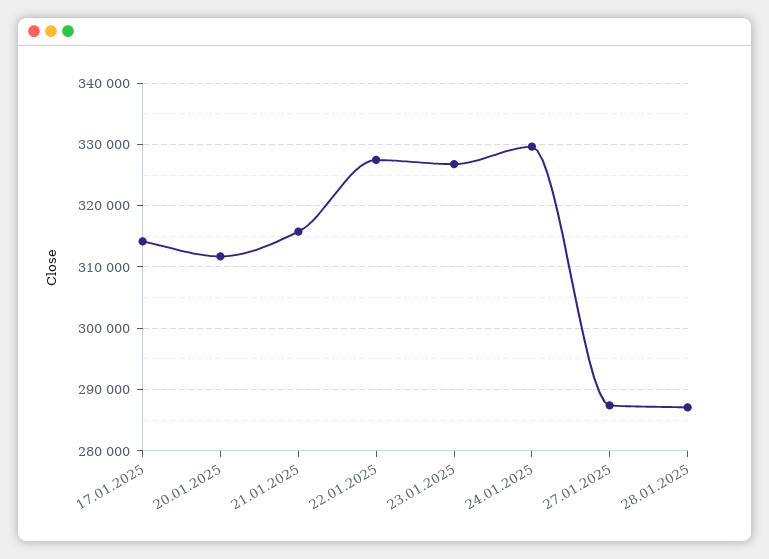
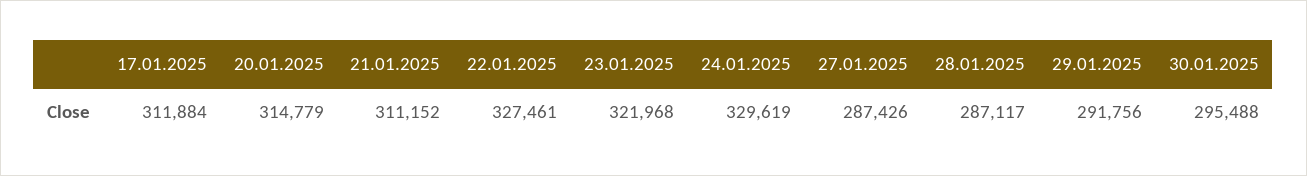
17.01.2025: 314000 -> 311884
20.01.2025: 312000 -> 314779
21.01.2025: 316000 -> 311152
23.01.2025: 327000 -> 321968
29.01.2025: none -> 291756
30.01.2025: none -> 295488

